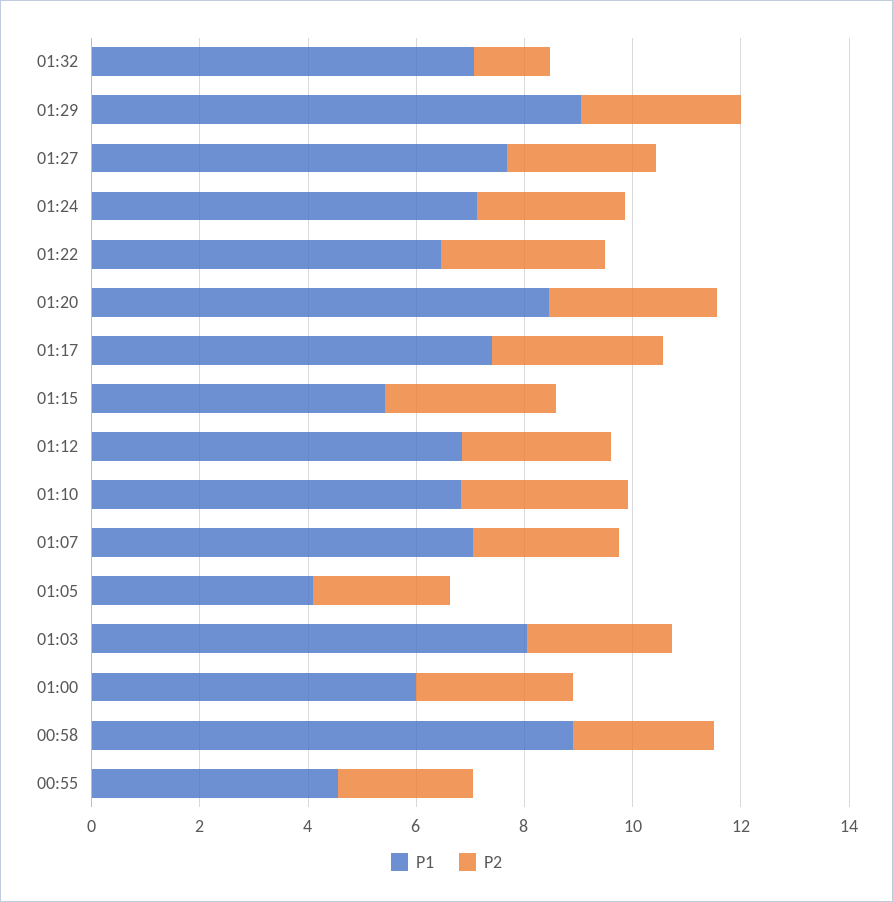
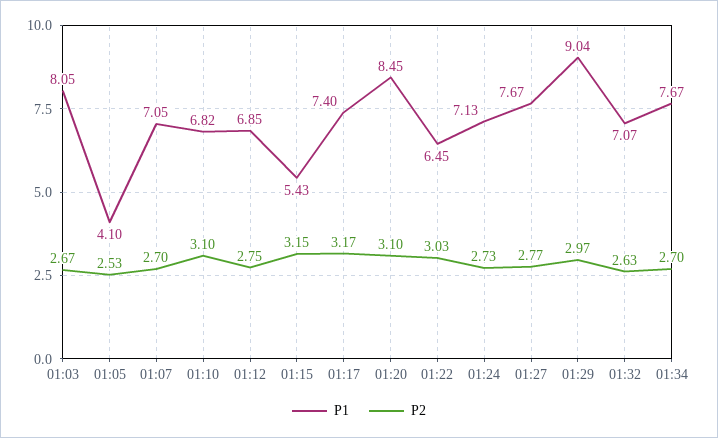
P2, 01:32: 1.5 -> 2.63
P1, 01:00: 6 -> none
P2, 01:00: 3 -> none
P1, 00:58: 9 -> none
P2, 00:58: 2.5 -> none
P1, 00:55: 4.5 -> none
P2, 00:55: 2.5 -> none
P1, 01:34: none -> 7.67
P2, 01:34: none -> 2.7

